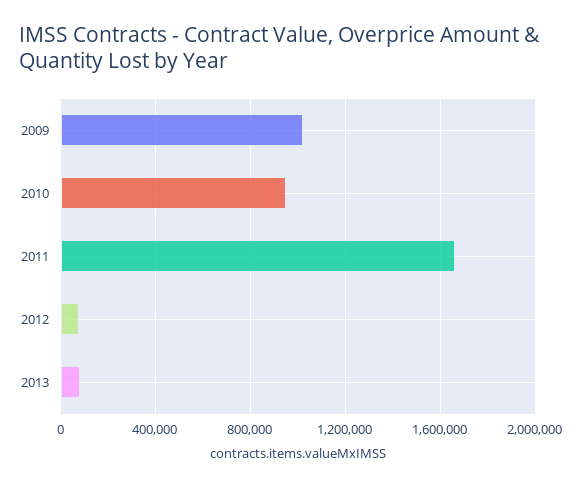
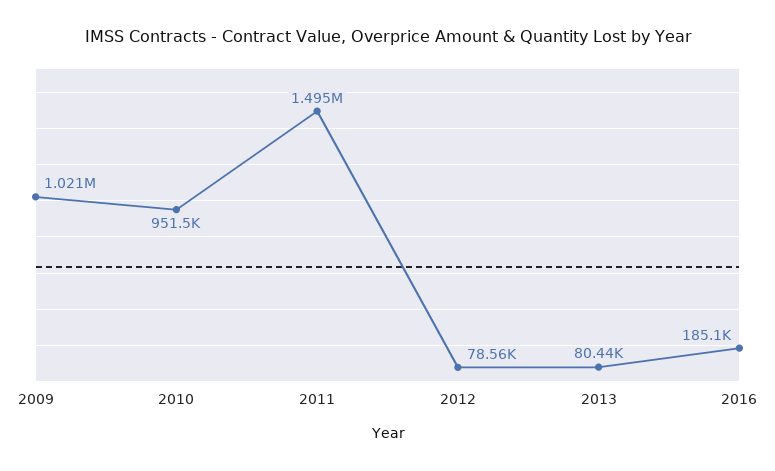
2011: 1650000 -> 1495000
2016: none -> 185100

